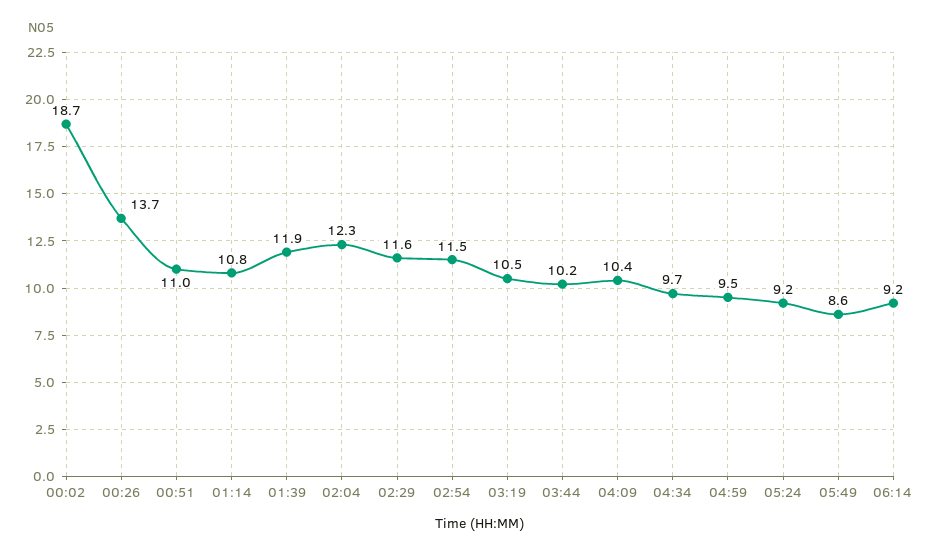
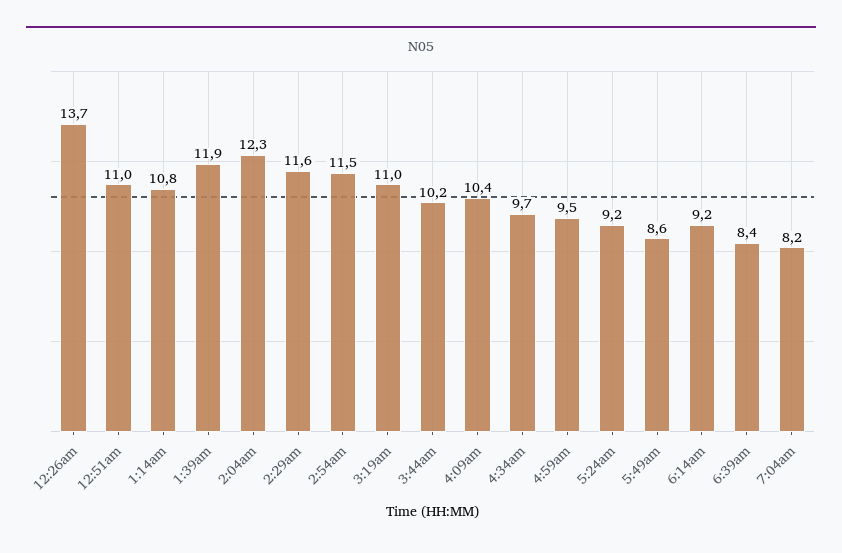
00:02: 18.7 -> none
03:19: 10.5 -> 11
6:39am: none -> 8.4
7:04am: none -> 8.2

